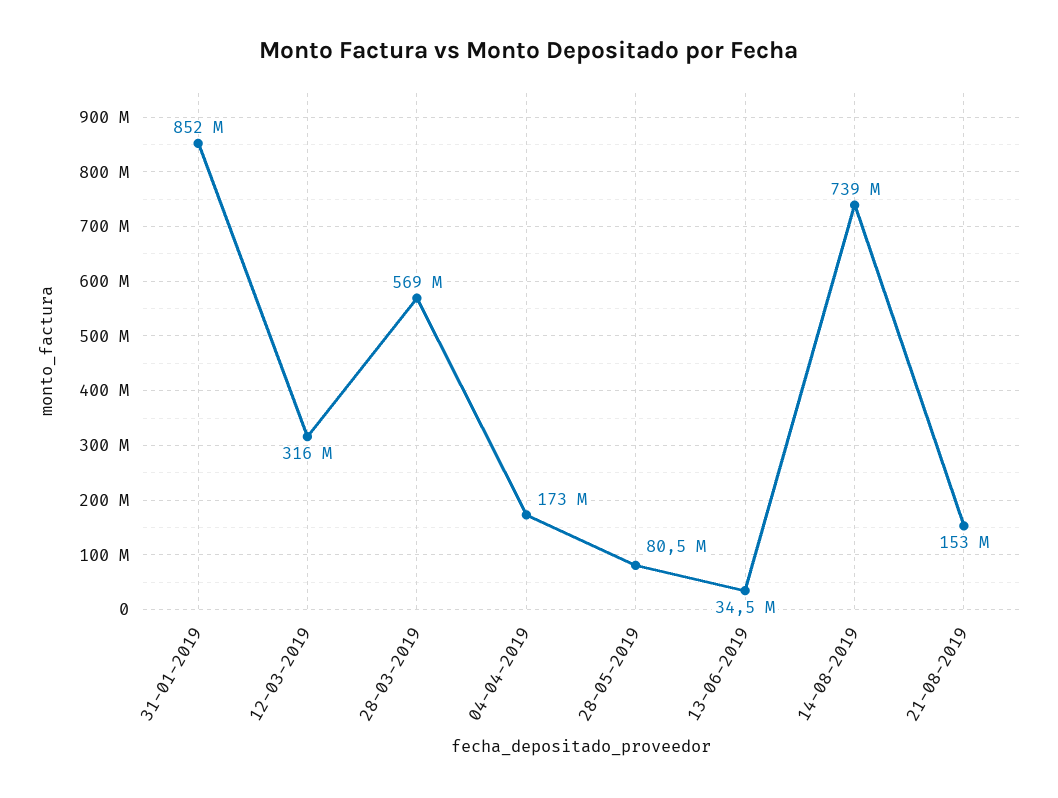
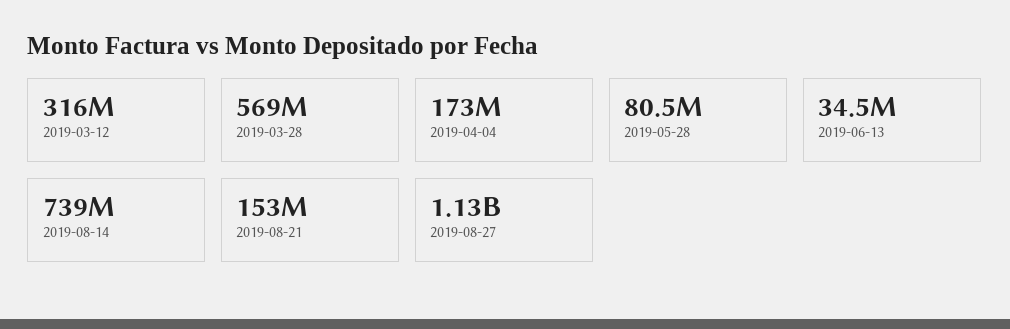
31-01-2019: 852000000 -> none
2019-08-27: none -> 1130000000

